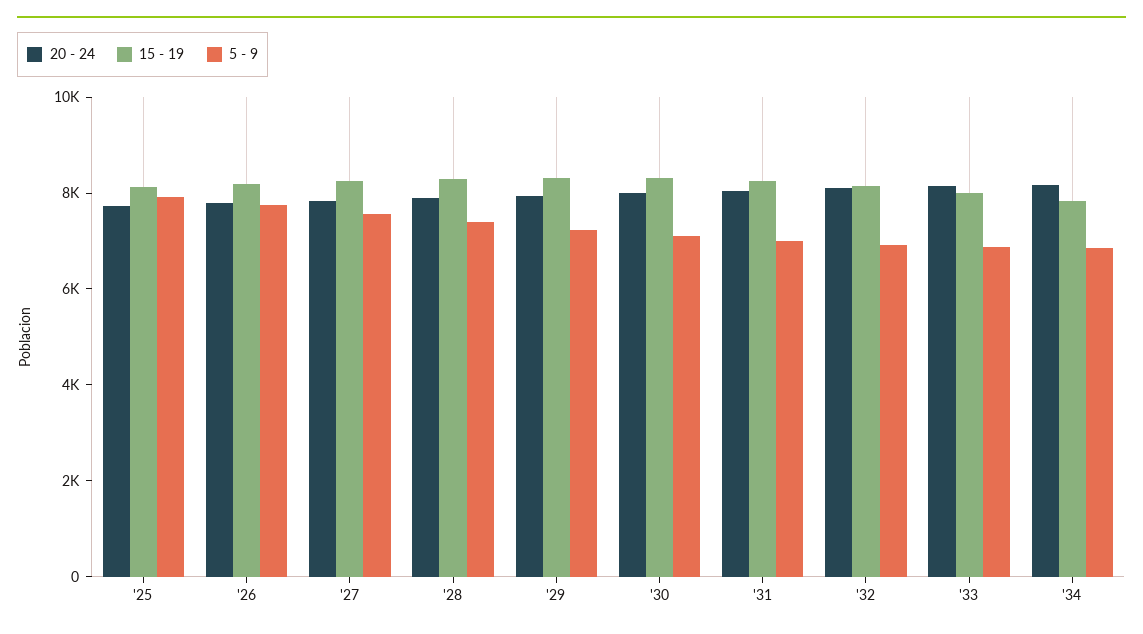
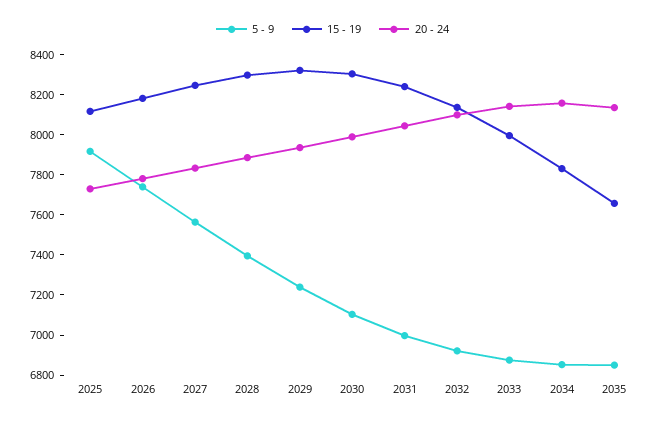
5 - 9, 2035: none -> 6850
15 - 19, 2035: none -> 7650
20 - 24, 2035: none -> 8150

